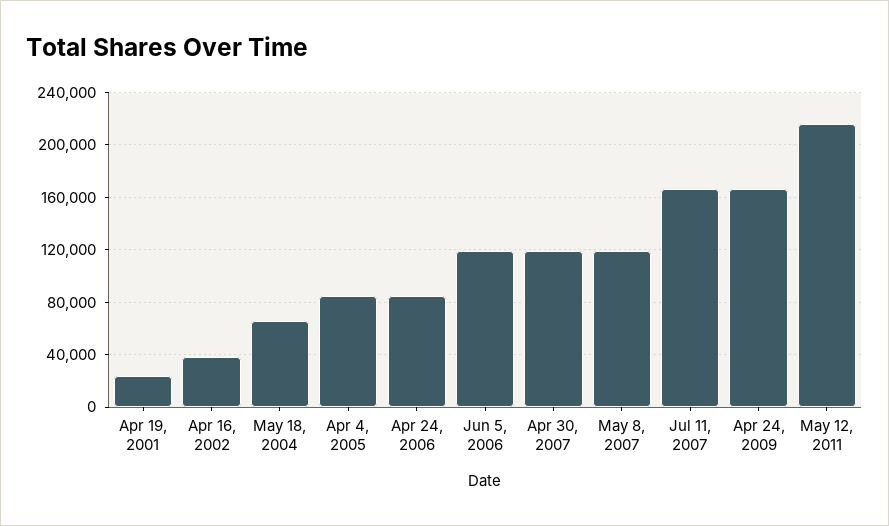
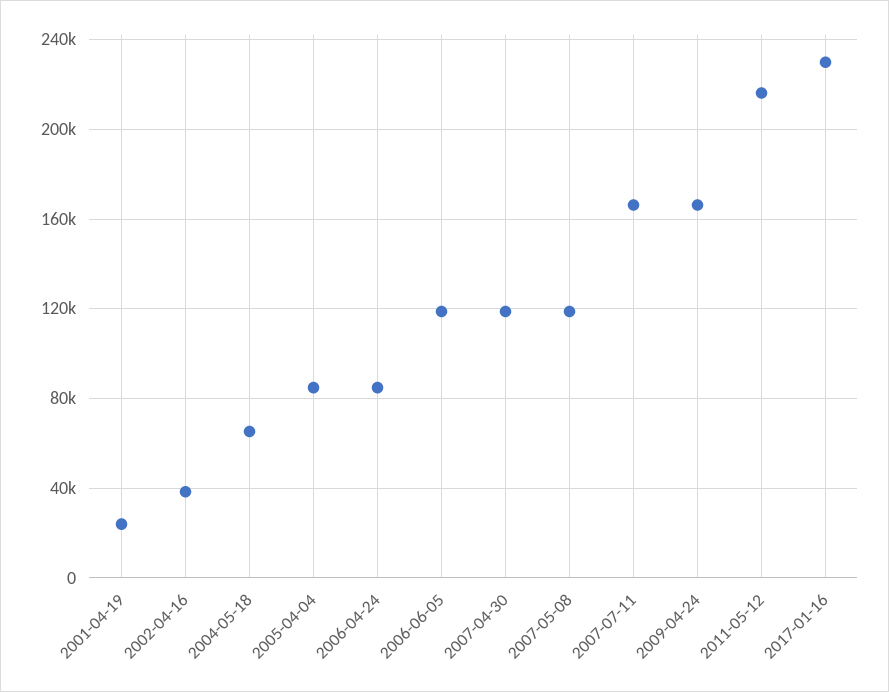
2017-01-16: none -> 230000

